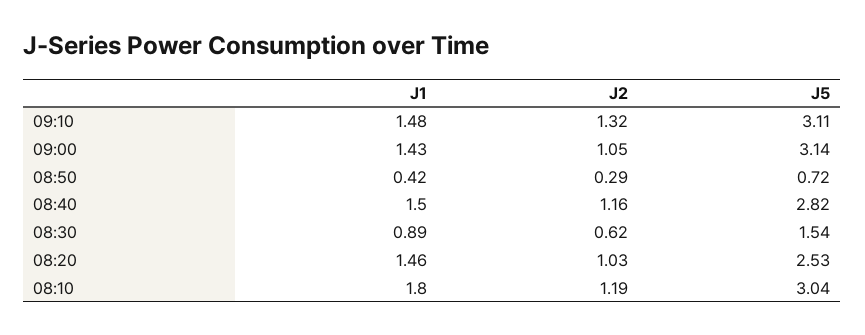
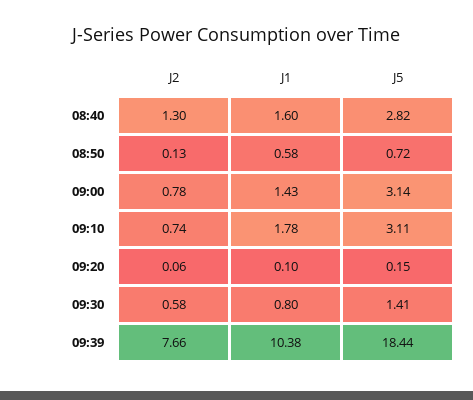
J1, 09:10: 1.48 -> 1.78
J2, 09:10: 1.32 -> 0.74
J2, 09:00: 1.05 -> 0.78
J1, 08:50: 0.42 -> 0.58
J2, 08:50: 0.29 -> 0.13
J1, 08:40: 1.5 -> 1.6
J2, 08:40: 1.16 -> 1.3
J1, 08:30: 0.89 -> none
J2, 08:30: 0.62 -> none
J5, 08:30: 1.54 -> none
J1, 08:20: 1.46 -> none
J2, 08:20: 1.03 -> none
J5, 08:20: 2.53 -> none
J1, 08:10: 1.8 -> none
J2, 08:10: 1.19 -> none
J5, 08:10: 3.04 -> none
J2, 09:20: none -> 0.06
J1, 09:20: none -> 0.1
J5, 09:20: none -> 0.15
J2, 09:30: none -> 0.58
J1, 09:30: none -> 0.8
J5, 09:30: none -> 1.41
J2, 09:39: none -> 7.66
J1, 09:39: none -> 10.38
J5, 09:39: none -> 18.44

